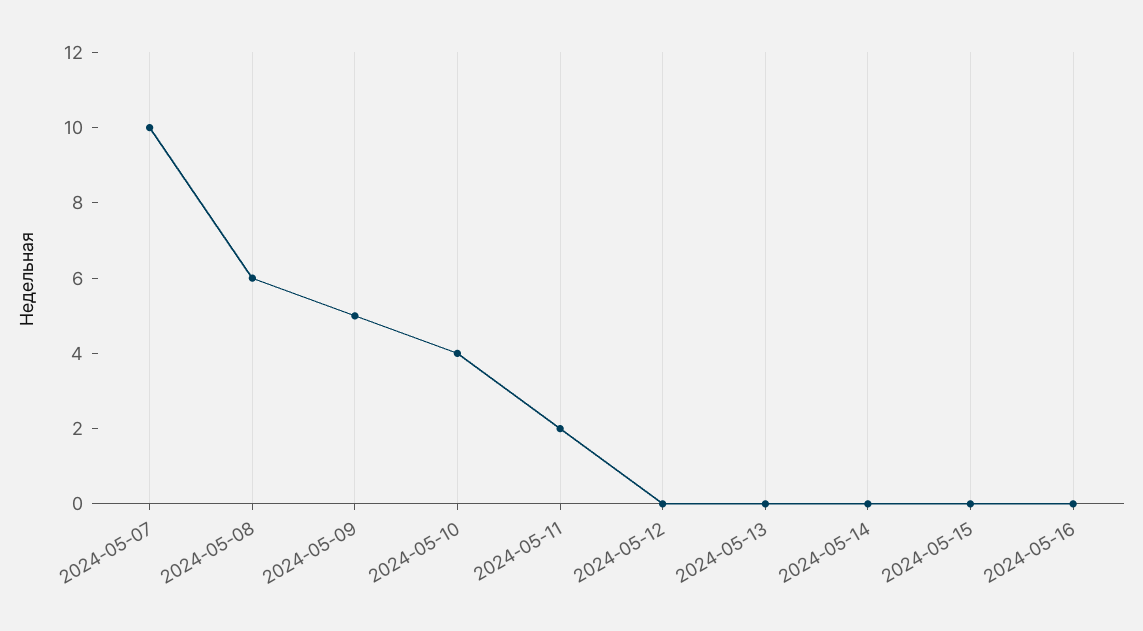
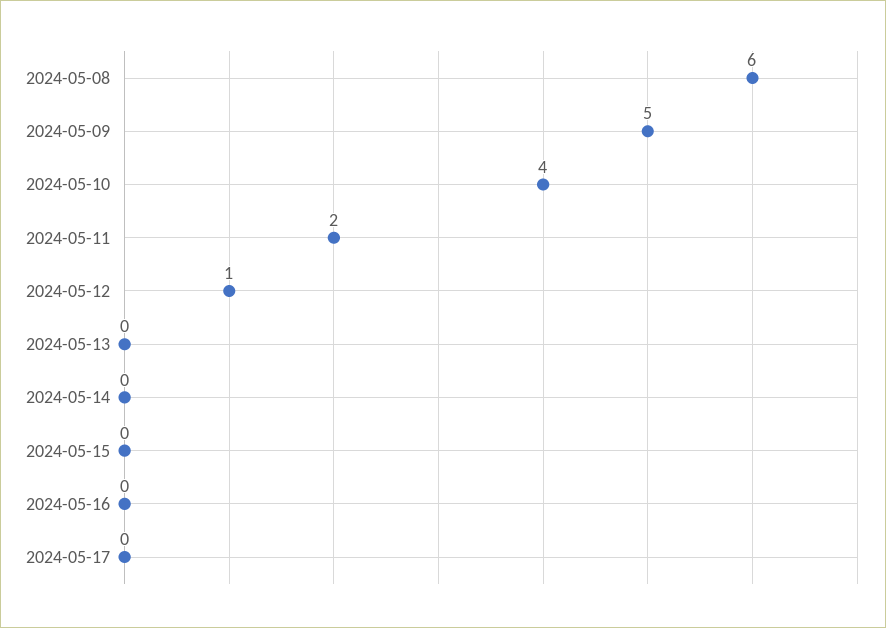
2024-05-07: 10 -> none
2024-05-12: 0 -> 1
2024-05-17: none -> 0

